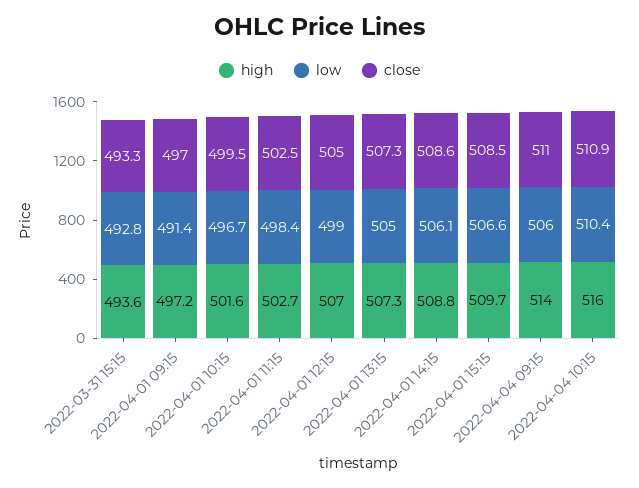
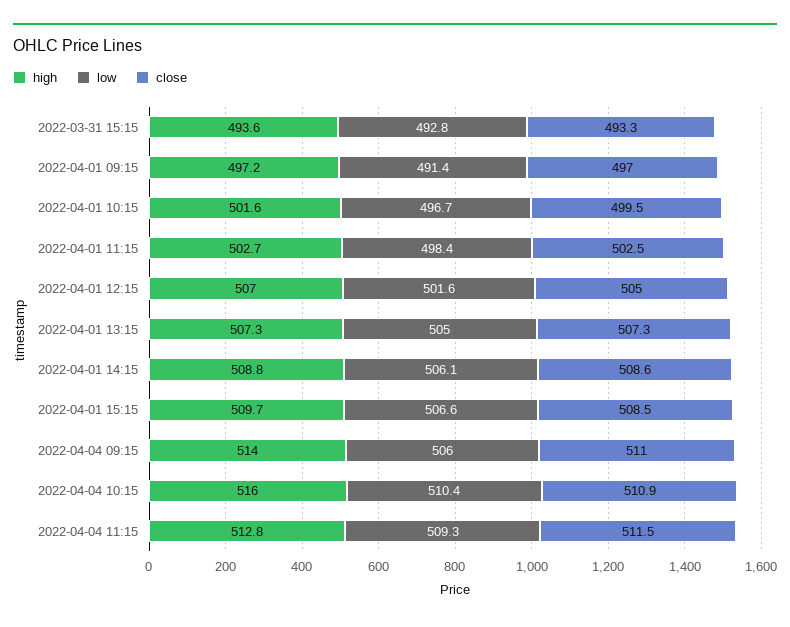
low, 2022-04-01 12:15: 499 -> 501.6
high, 2022-04-04 11:15: none -> 512.8
low, 2022-04-04 11:15: none -> 509.3
close, 2022-04-04 11:15: none -> 511.5

